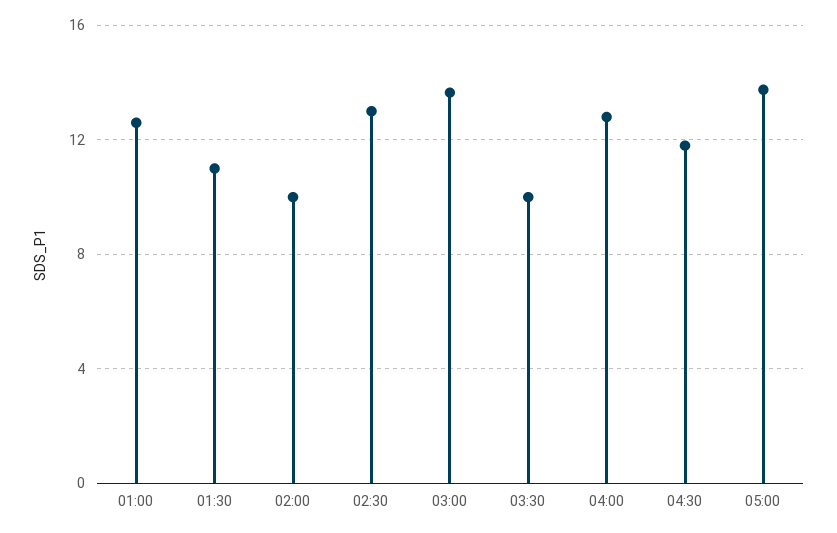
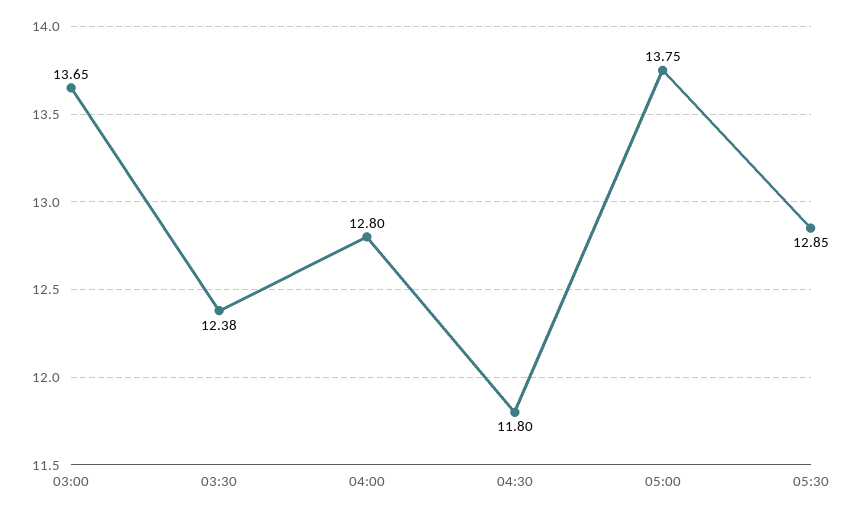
01:00: 12.5 -> none
01:30: 11 -> none
02:00: 10 -> none
02:30: 13 -> none
03:30: 10 -> 12.38
05:30: none -> 12.85

